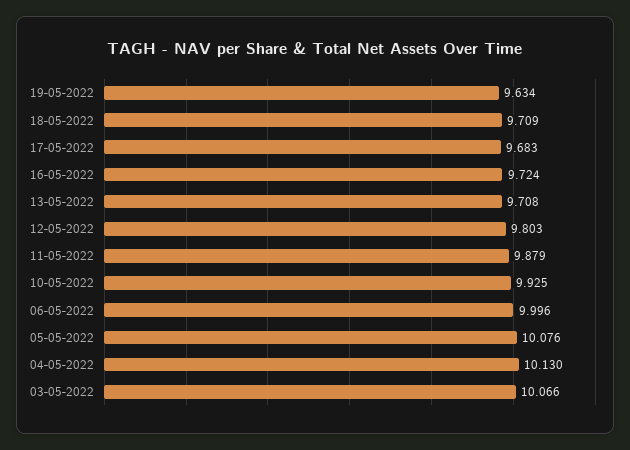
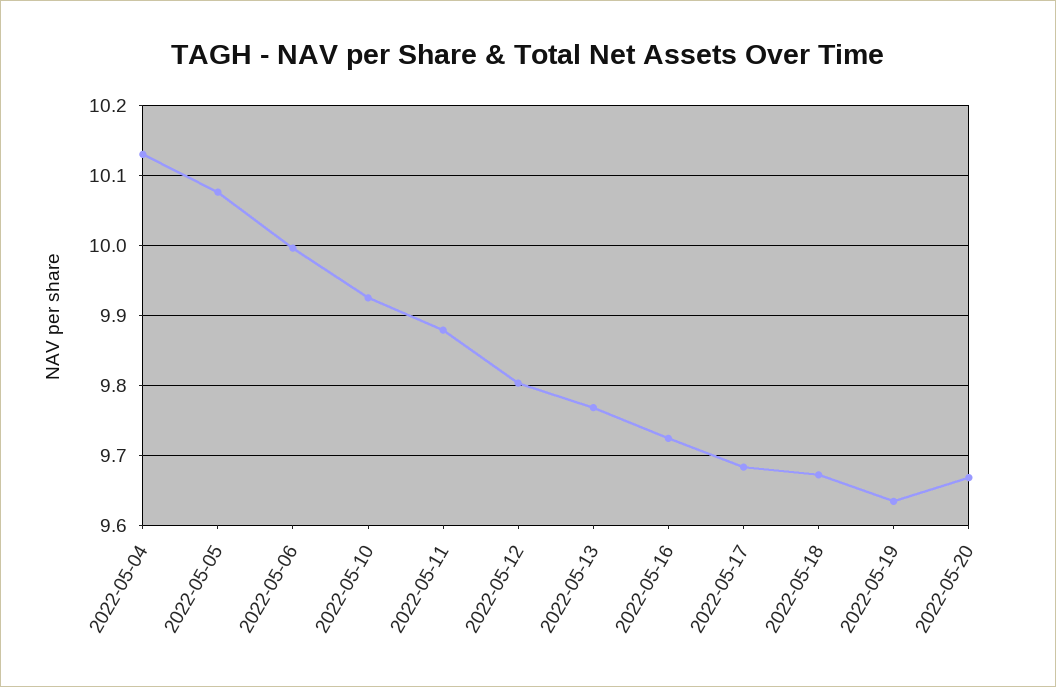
18-05-2022: 9.709 -> 9.67
13-05-2022: 9.708 -> 9.77
03-05-2022: 10.066 -> none
2022-05-20: none -> 9.67

